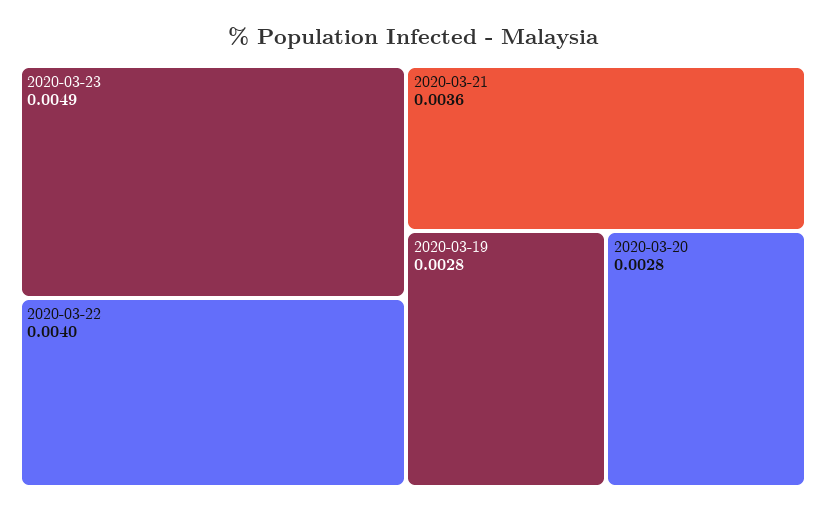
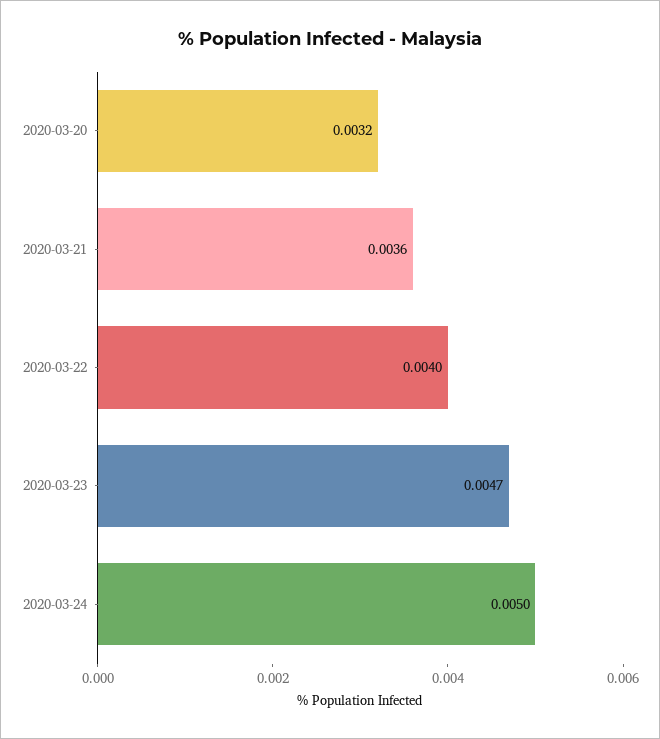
2020-03-23: 0.0049 -> 0.0047
2020-03-19: 0.0028 -> none
2020-03-20: 0.0028 -> 0.0032
2020-03-24: none -> 0.005

